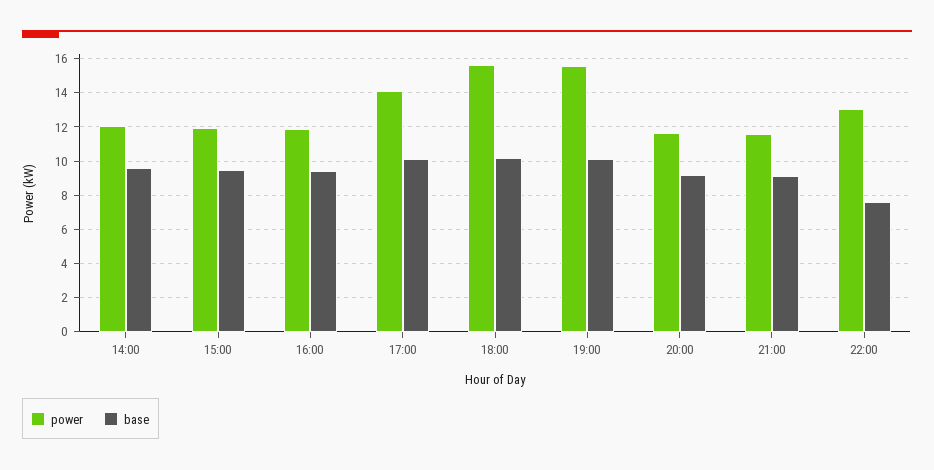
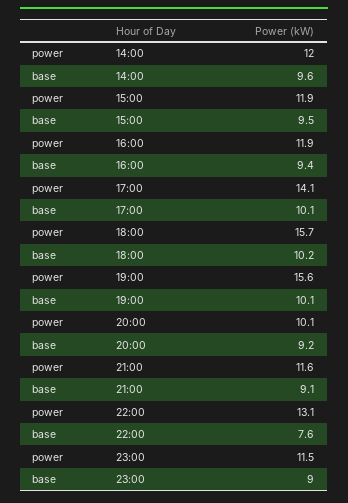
power, 20:00: 11.5 -> 10.1
power, 23:00: none -> 11.5
base, 23:00: none -> 9

